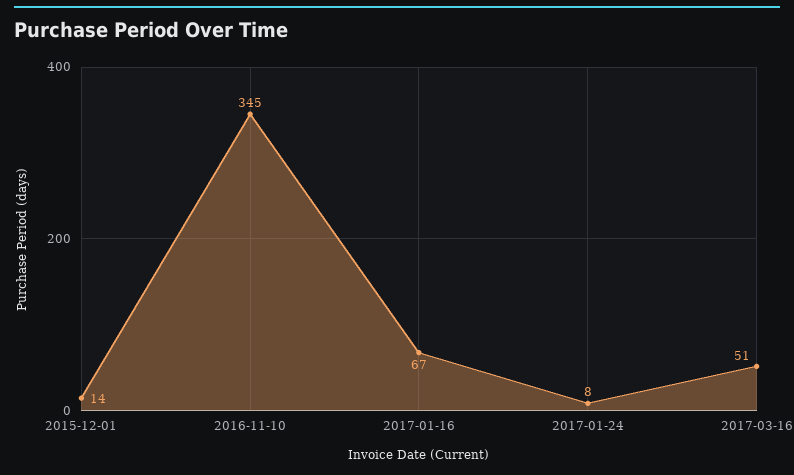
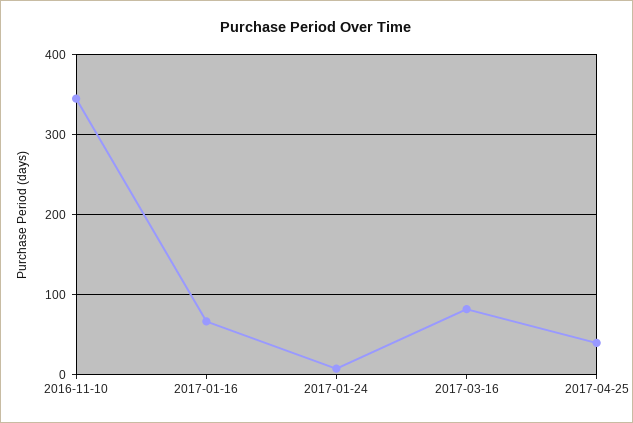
2015-12-01: 14 -> none
2017-03-16: 51 -> 80
2017-04-25: none -> 40

